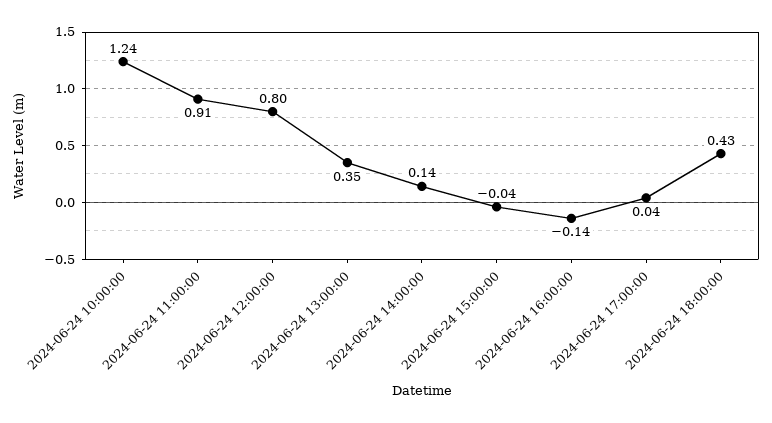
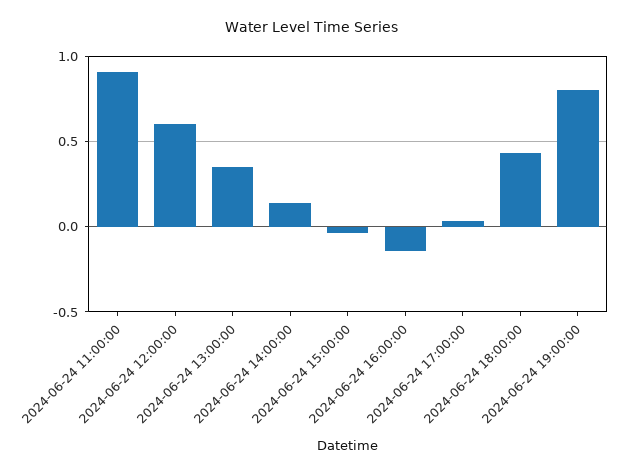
2024-06-24 10:00:00: 1.24 -> none
2024-06-24 12:00:00: 0.8 -> 0.6
2024-06-24 19:00:00: none -> 0.8

